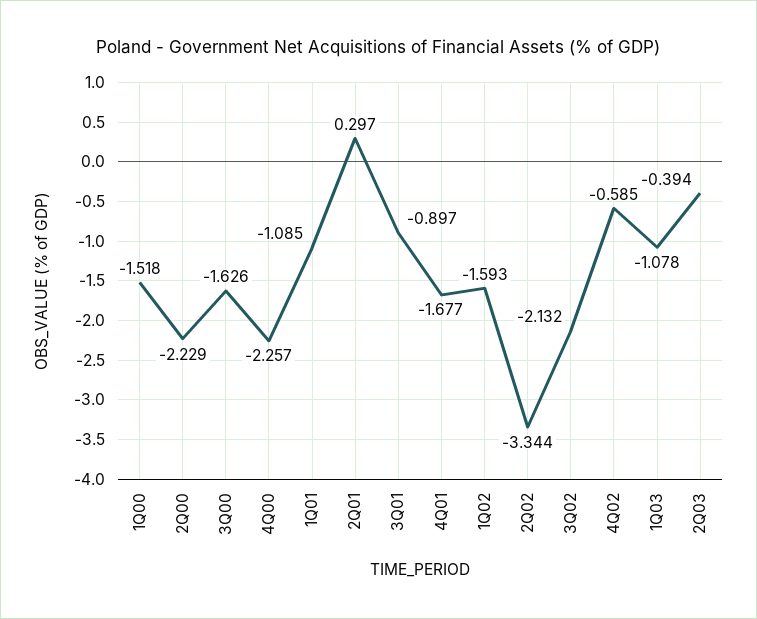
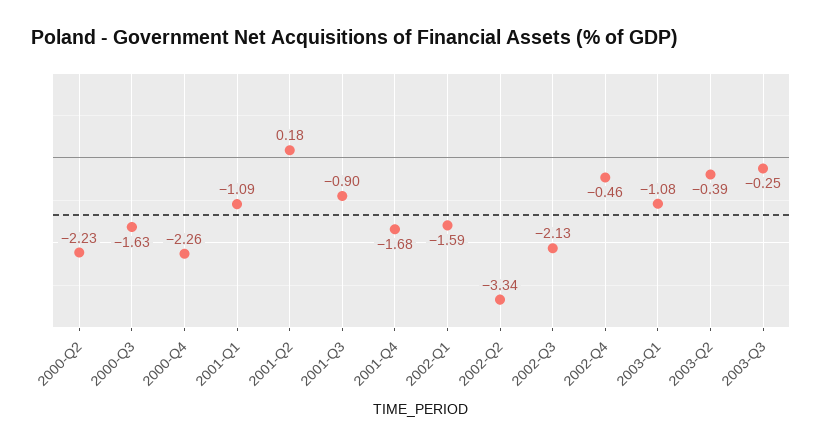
1Q00: -1.518 -> none
2Q01: 0.297 -> 0.18
4Q02: -0.585 -> -0.46
2003-Q3: none -> -0.25

